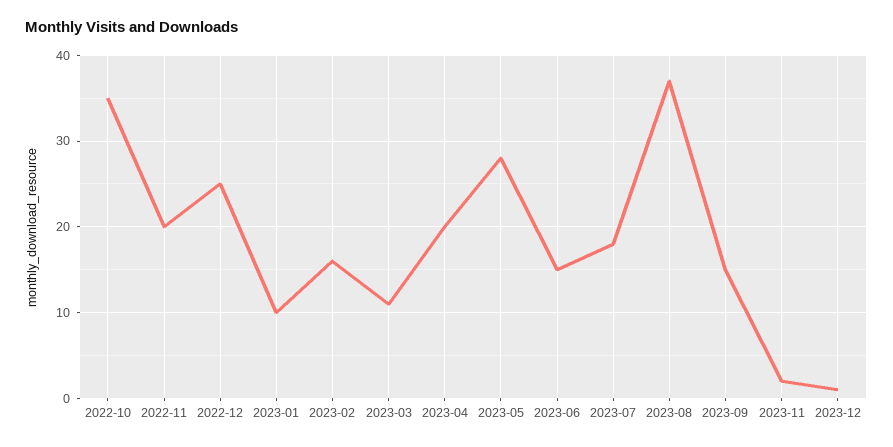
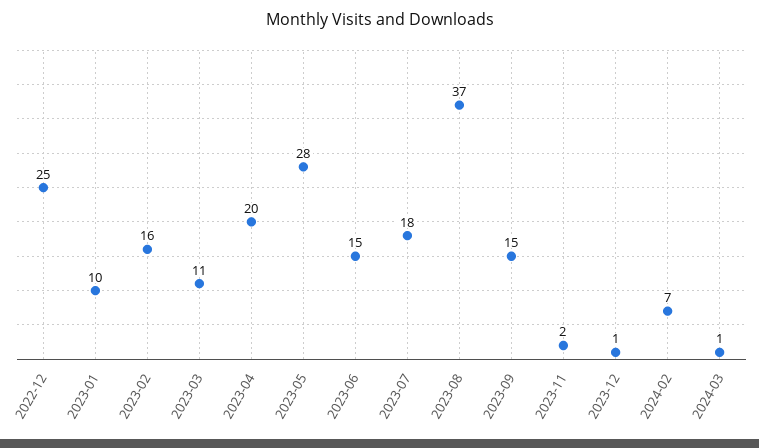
2022-10: 35 -> none
2022-11: 20 -> none
2024-02: none -> 7
2024-03: none -> 1

